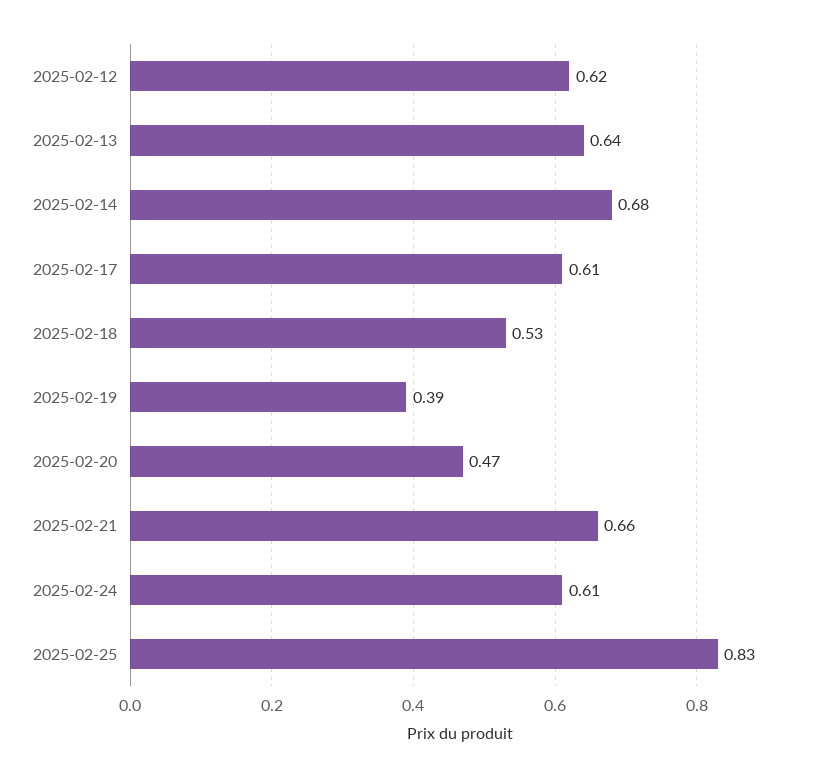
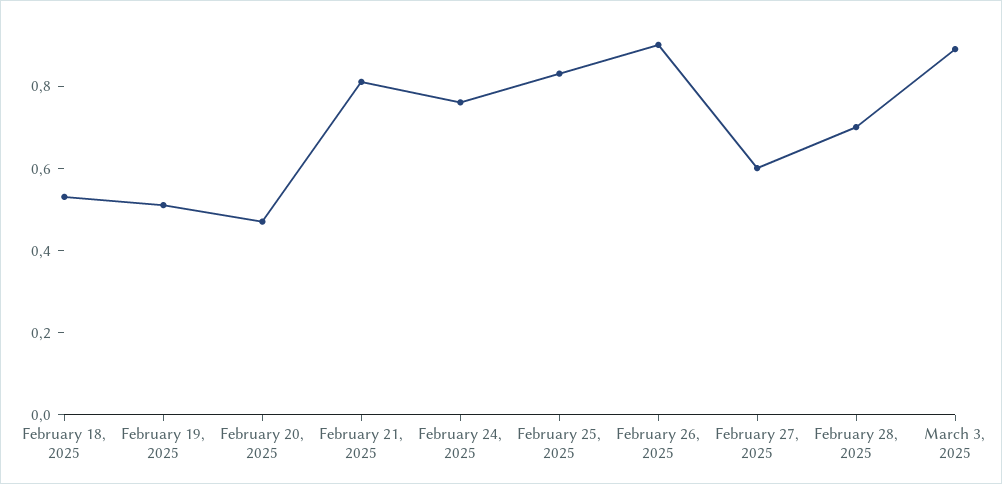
2025-02-12: 0.62 -> none
2025-02-13: 0.64 -> none
2025-02-14: 0.68 -> none
2025-02-17: 0.61 -> none
2025-02-19: 0.39 -> 0.5
2025-02-21: 0.66 -> 0.8
2025-02-24: 0.61 -> 0.75
February 26, 2025: none -> 0.9
February 27, 2025: none -> 0.6
February 28, 2025: none -> 0.7
March 3, 2025: none -> 0.9

